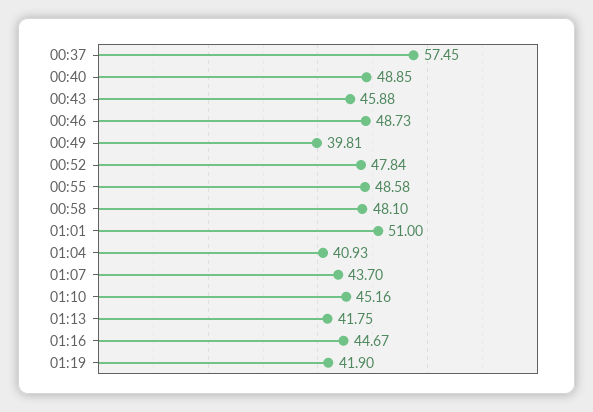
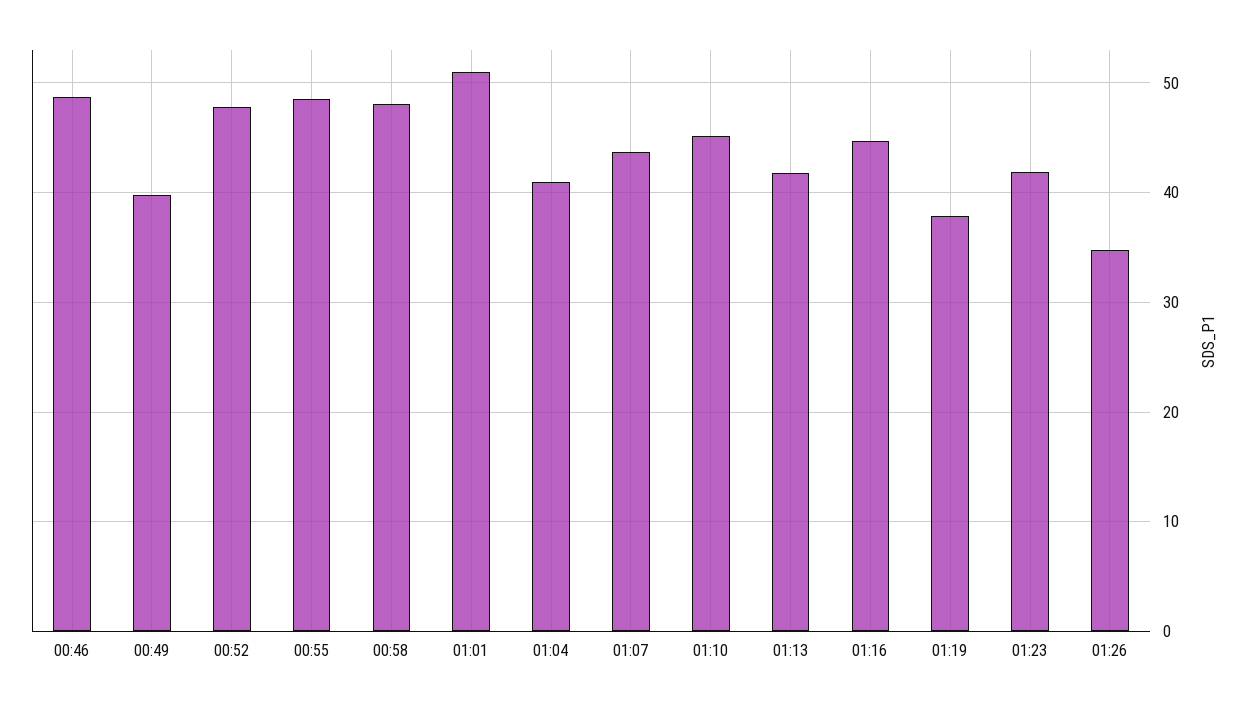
00:37: 57.45 -> none
00:40: 48.85 -> none
00:43: 45.88 -> none
01:19: 41.9 -> 38
01:23: none -> 42
01:26: none -> 35

